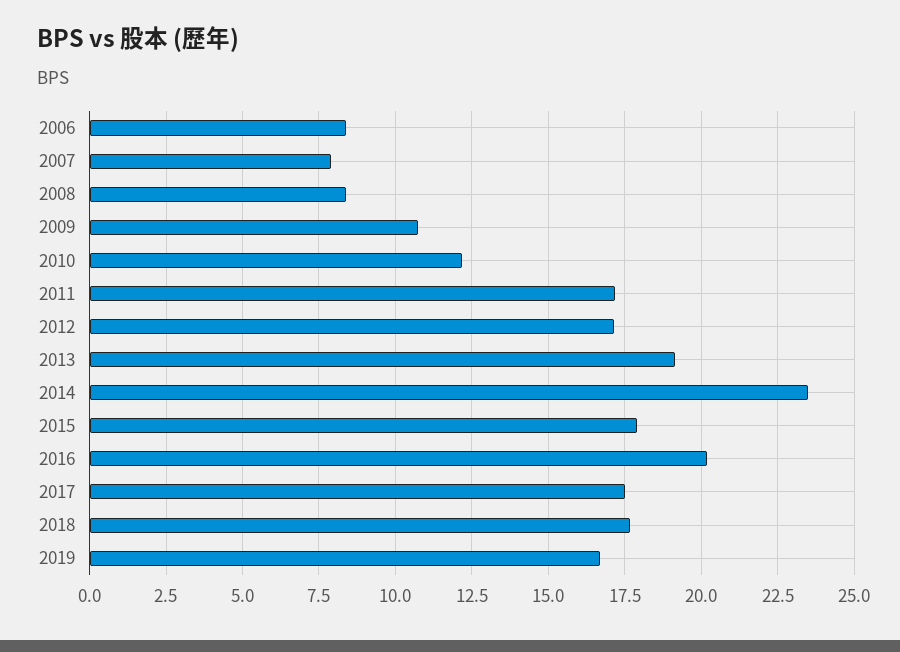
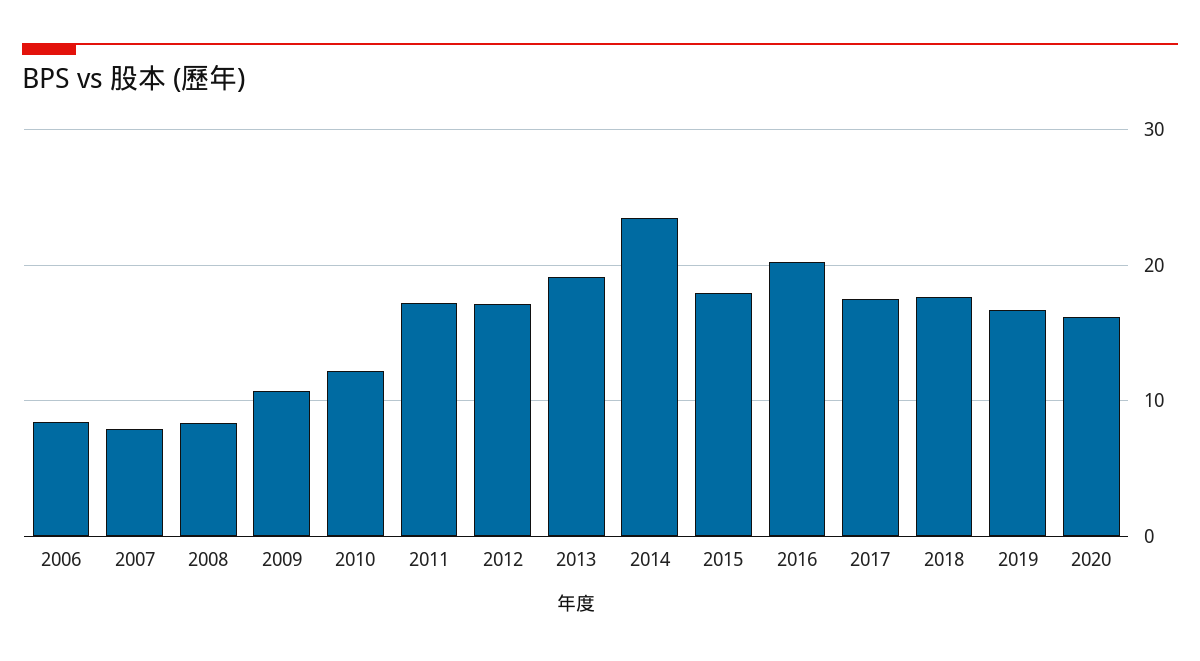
2020: none -> 16

